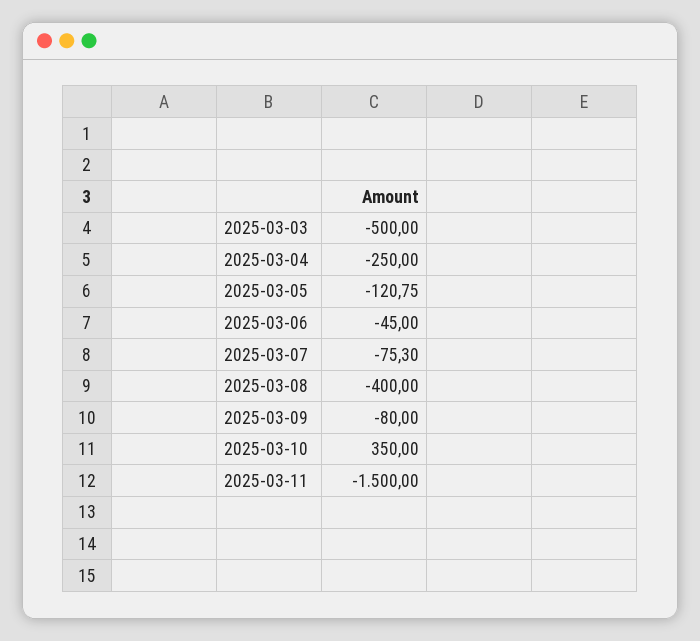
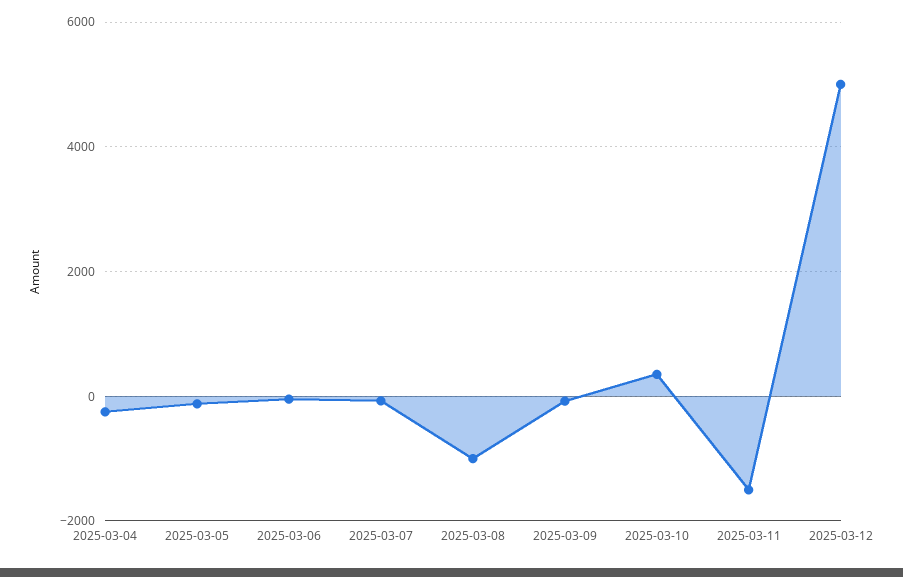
2025-03-03: -500 -> none
2025-03-08: -400 -> -1000
2025-03-12: none -> 5000

